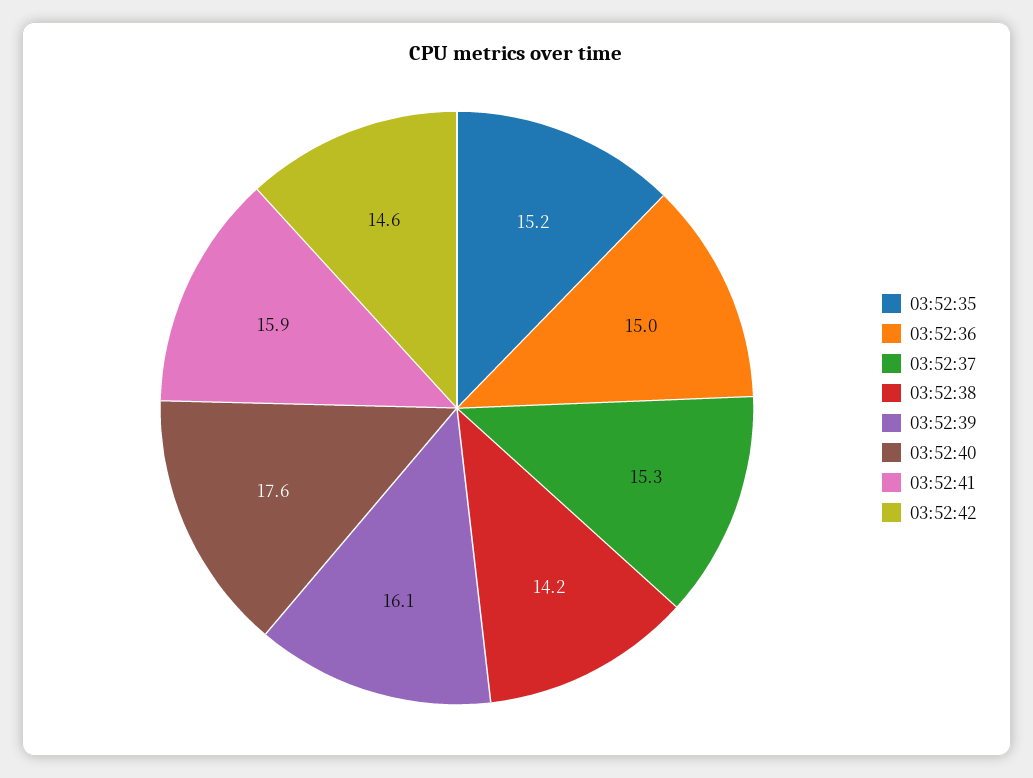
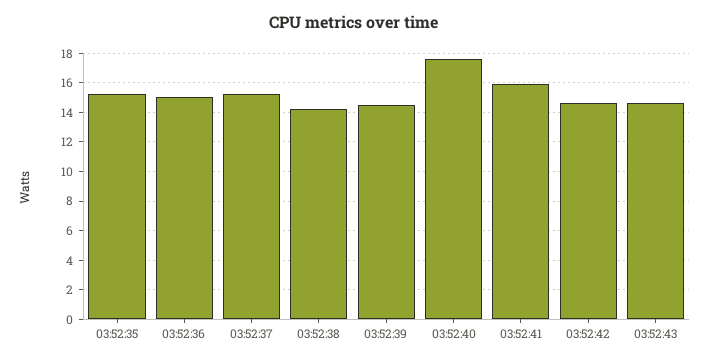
03:52:39: 16.1 -> 14.5
03:52:43: none -> 14.5

